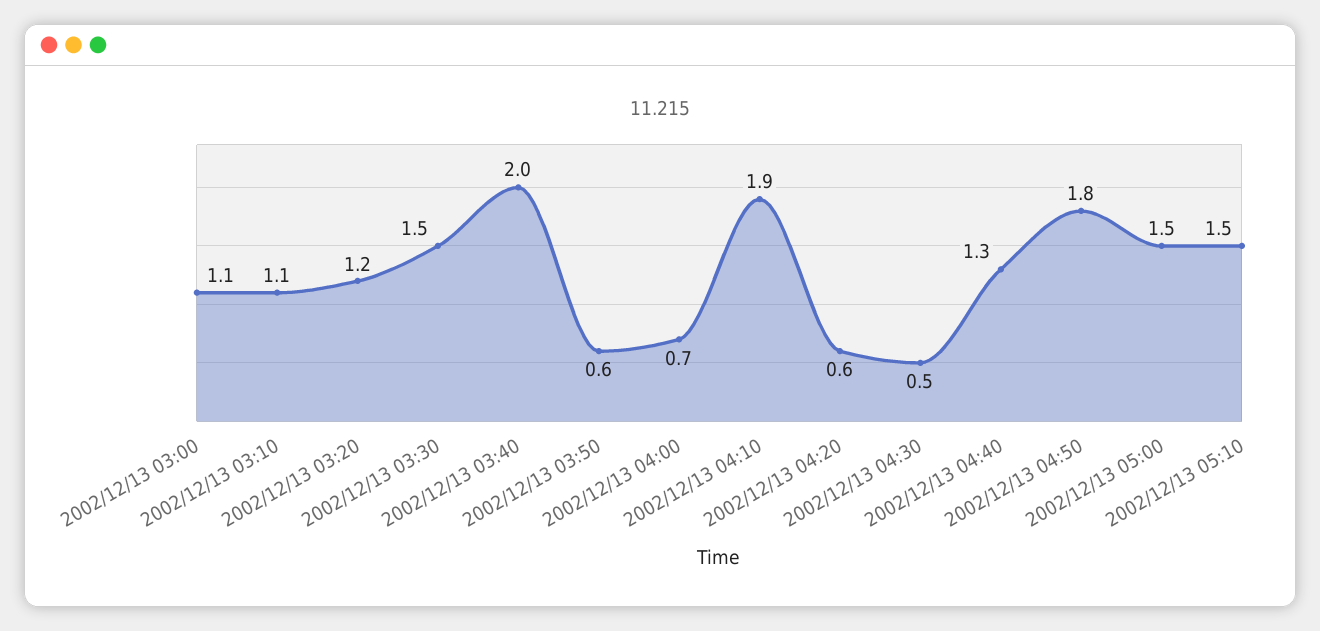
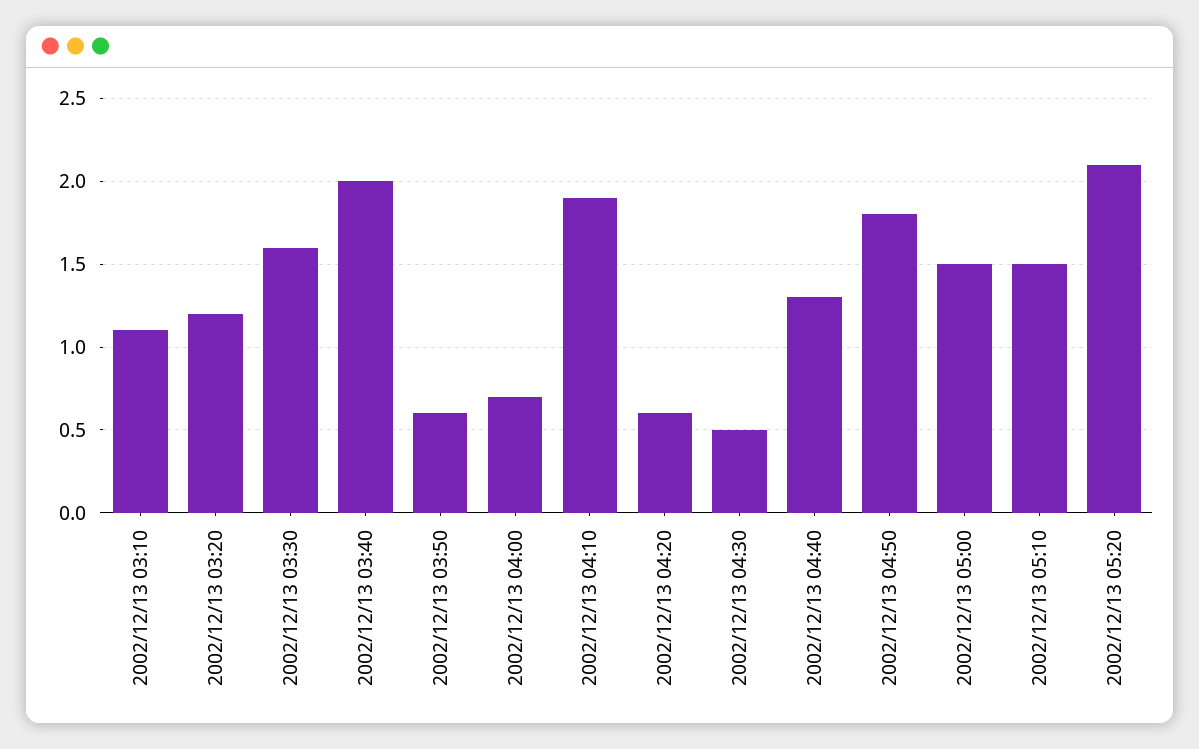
2002/12/13 03:00: 1.1 -> none
2002/12/13 03:30: 1.5 -> 1.6
2002/12/13 05:20: none -> 2.1

